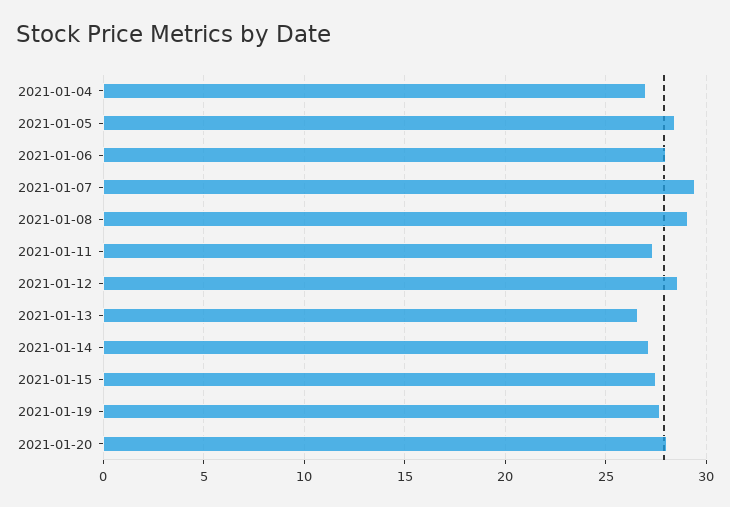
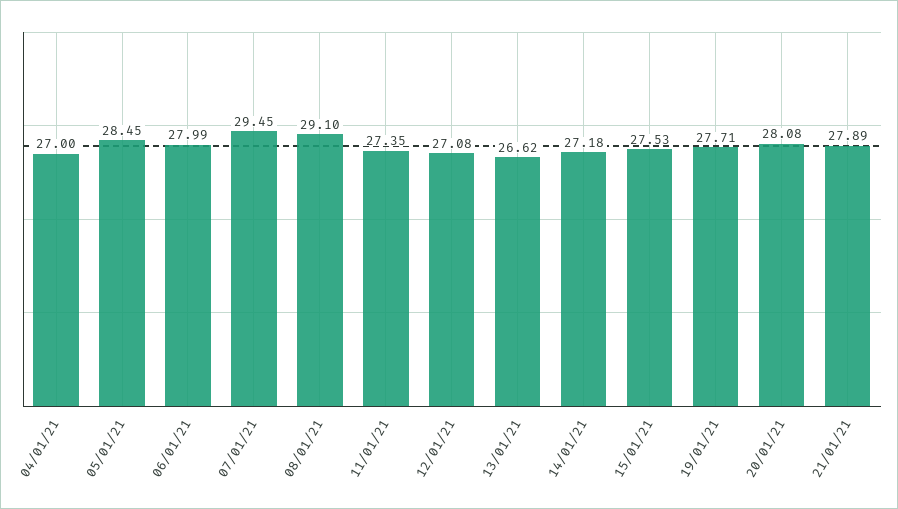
2021-01-12: 28.5 -> 27.08
21/01/21: none -> 27.89

